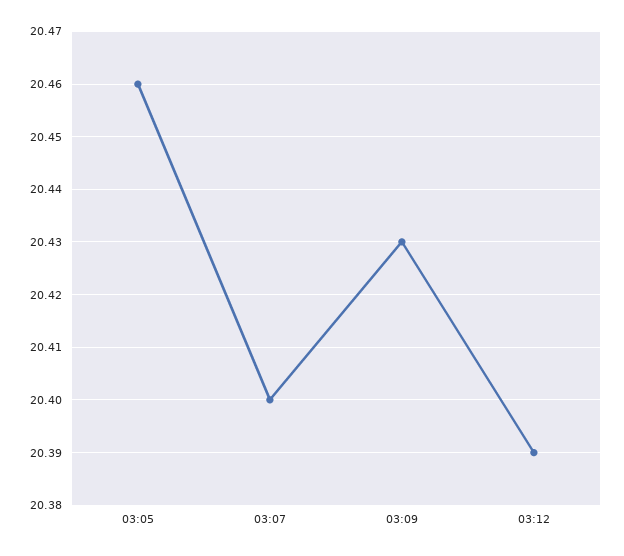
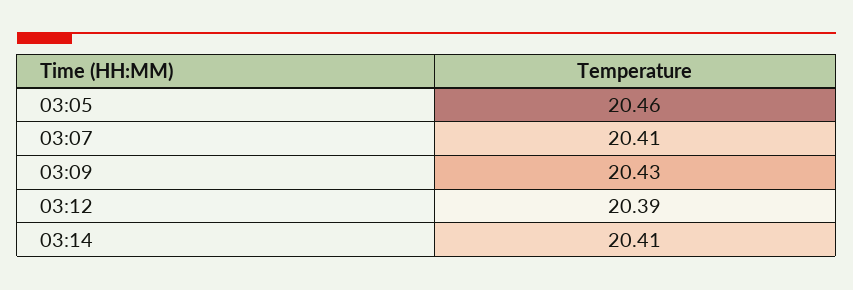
03:07: 20.4 -> 20.41
03:14: none -> 20.41

